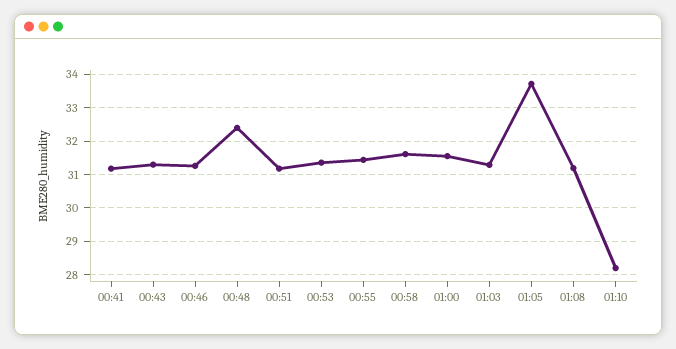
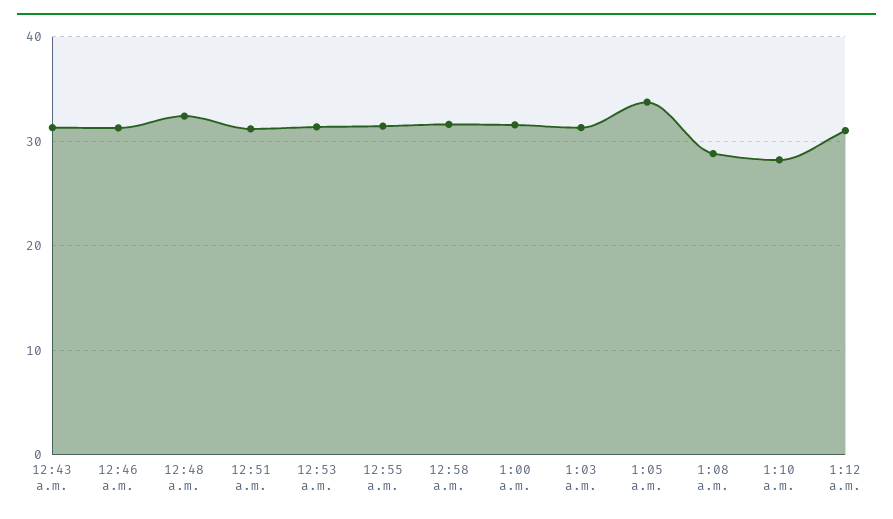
00:41: 31.2 -> none
01:08: 31.2 -> 29
1:12 a.m.: none -> 31

